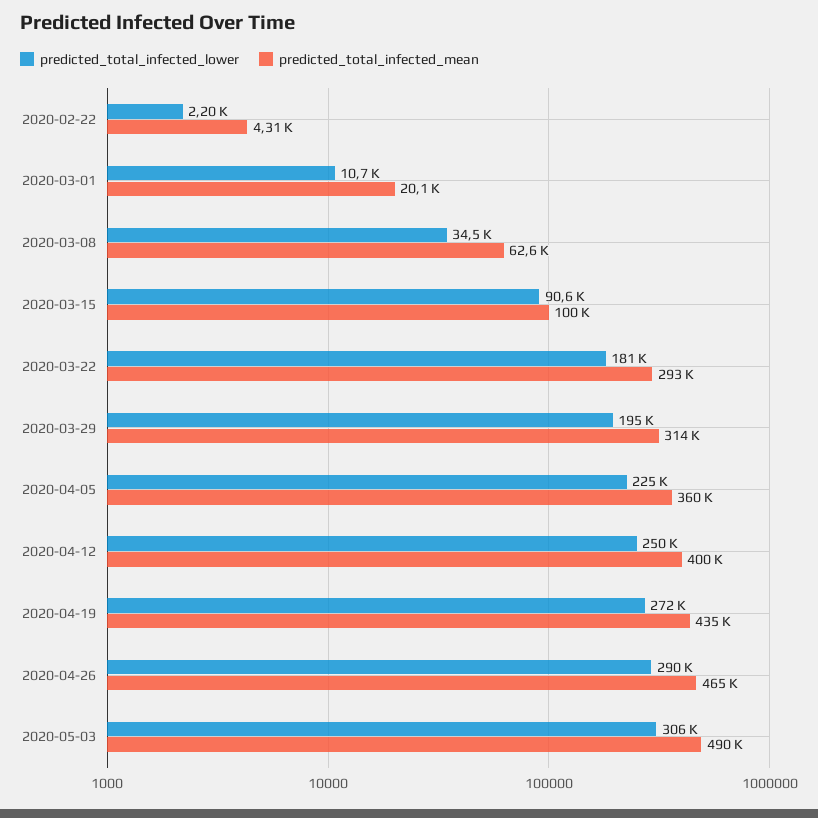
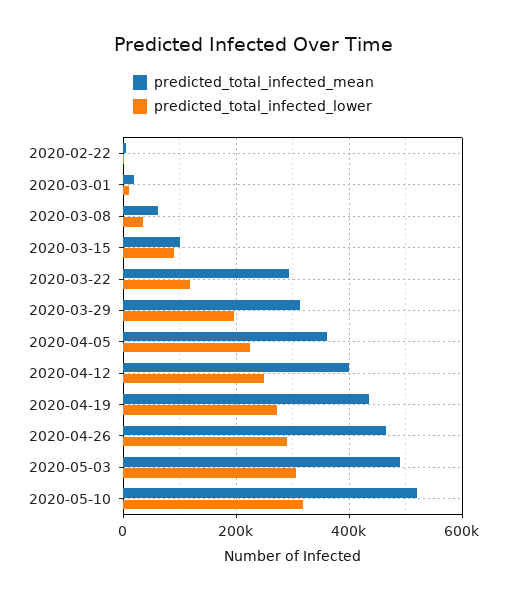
predicted_total_infected_lower, 2020-03-22: 181000 -> 120000
predicted_total_infected_mean, 2020-05-10: none -> 520000
predicted_total_infected_lower, 2020-05-10: none -> 320000

